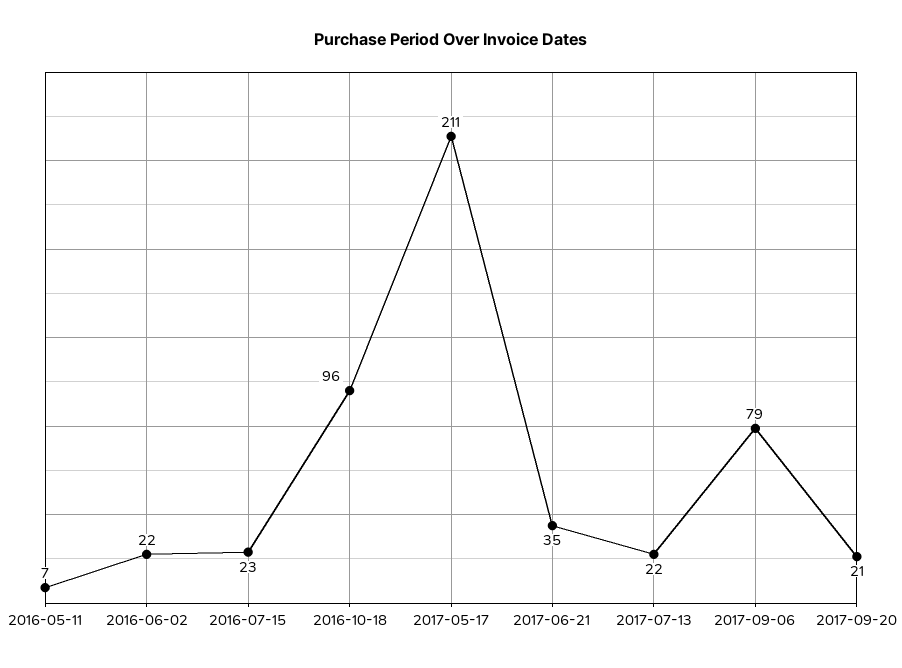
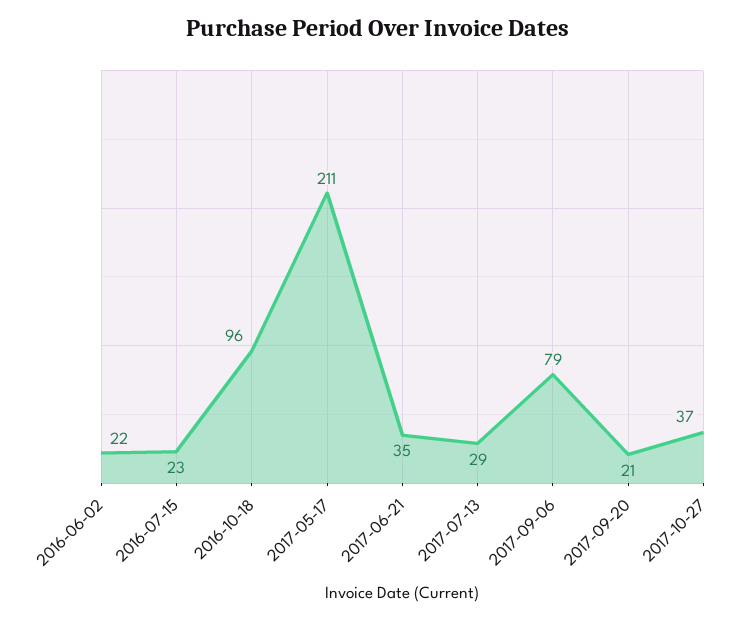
2016-05-11: 7 -> none
2017-07-13: 22 -> 29
2017-10-27: none -> 37

